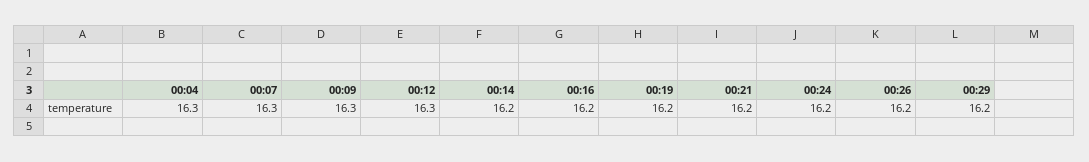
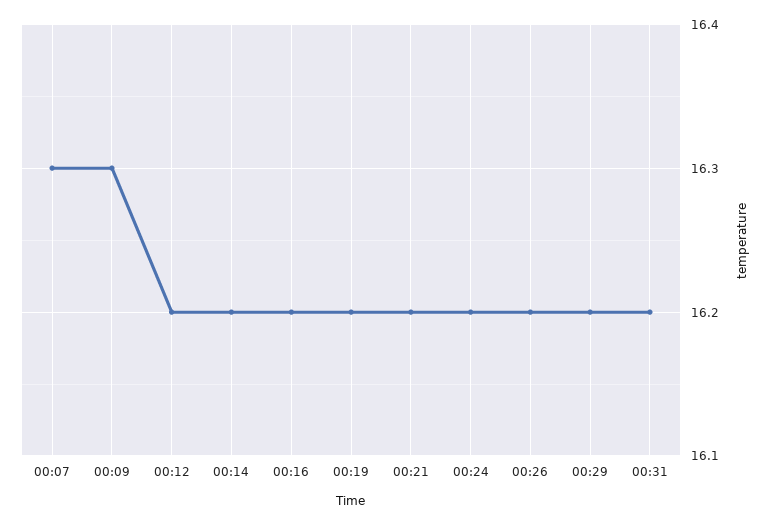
00:04: 16.3 -> none
00:12: 16.3 -> 16.2
00:31: none -> 16.2

